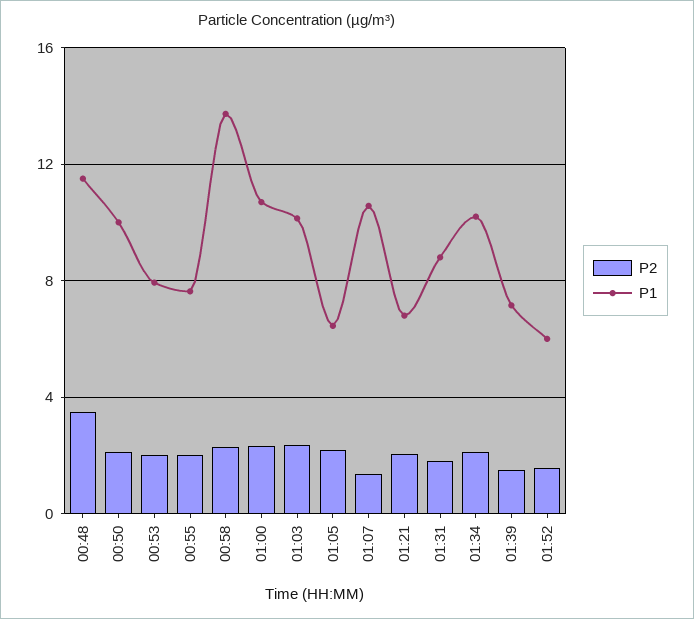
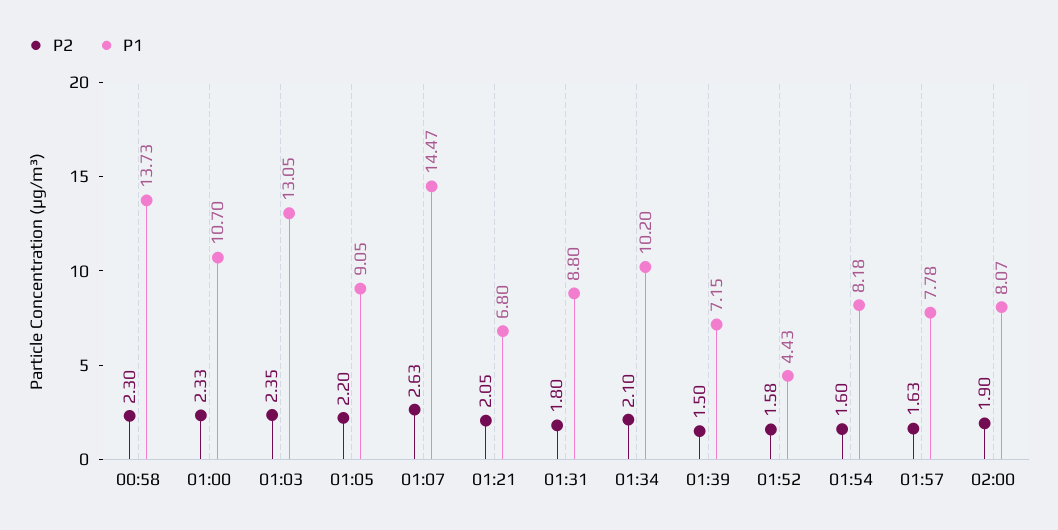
P2, 00:48: 3.5 -> none
P1, 00:48: 11.5 -> none
P2, 00:50: 2 -> none
P1, 00:50: 10 -> none
P2, 00:53: 2 -> none
P1, 00:53: 8 -> none
P2, 00:55: 2 -> none
P1, 00:55: 7.5 -> none
P1, 01:03: 10 -> 13.05
P1, 01:05: 6.5 -> 9.05
P2, 01:07: 1.5 -> 2.63
P1, 01:07: 10.5 -> 14.47
P1, 01:52: 6 -> 4.43
P2, 01:54: none -> 1.6
P1, 01:54: none -> 8.18
P2, 01:57: none -> 1.63
P1, 01:57: none -> 7.78
P2, 02:00: none -> 1.9
P1, 02:00: none -> 8.07

